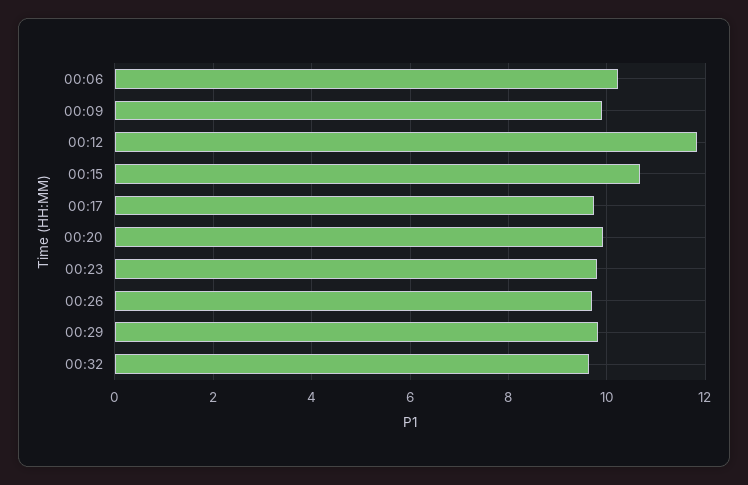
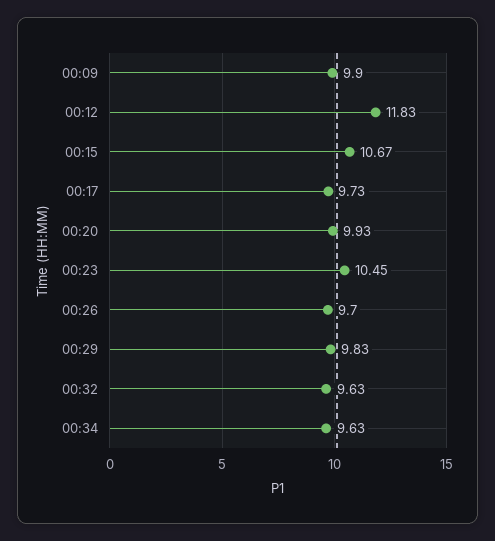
00:06: 10.2 -> none
00:23: 9.8 -> 10.45
00:34: none -> 9.63

